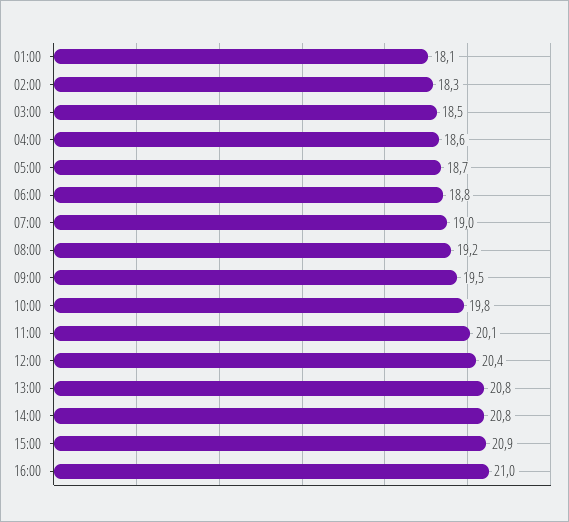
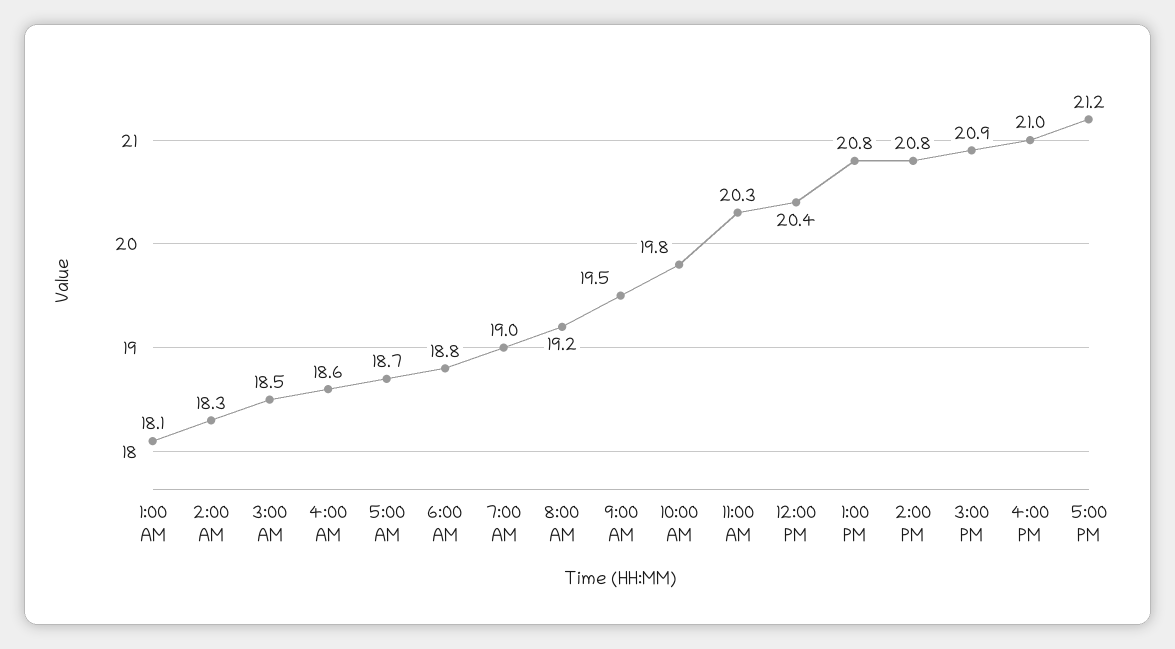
11:00: 20.1 -> 20.3
5:00 PM: none -> 21.2

